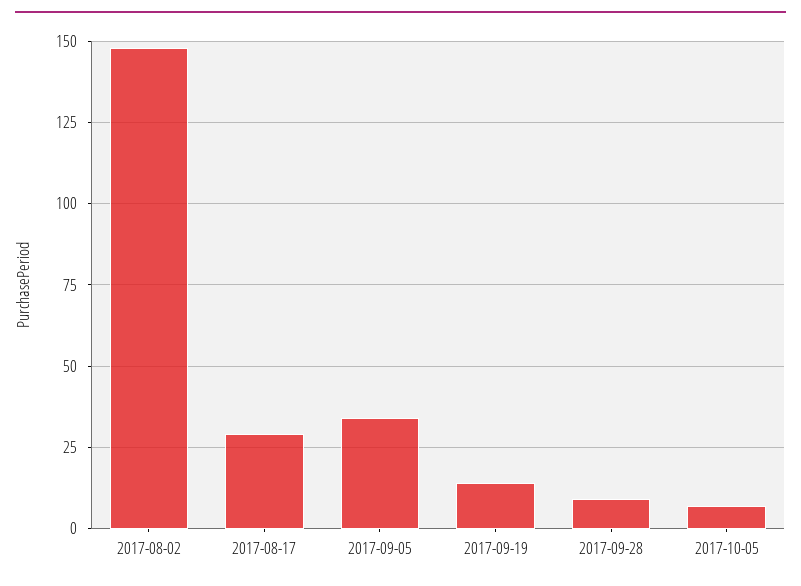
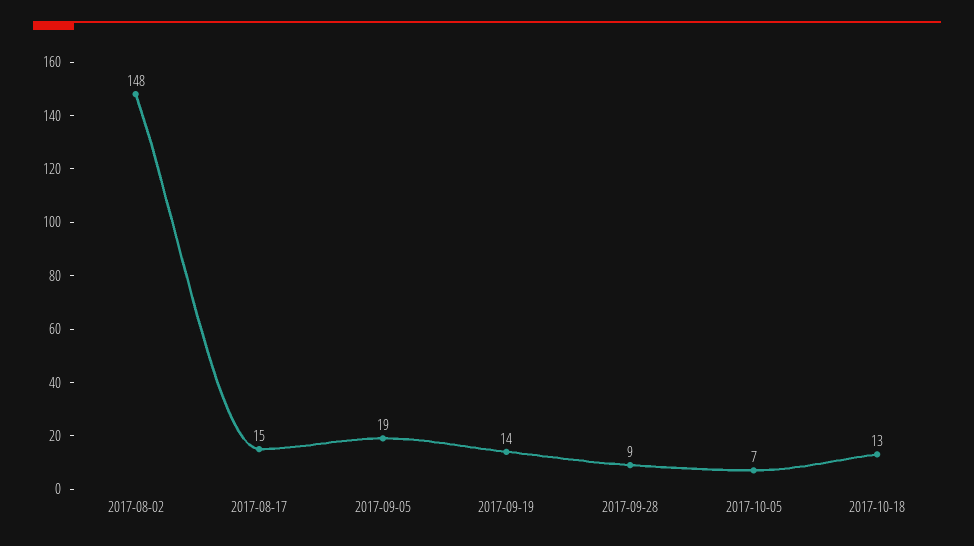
2017-08-17: 30 -> 15
2017-09-05: 35 -> 19
2017-10-18: none -> 13

